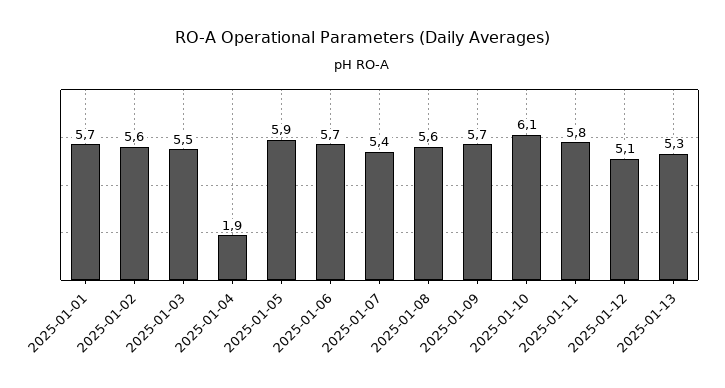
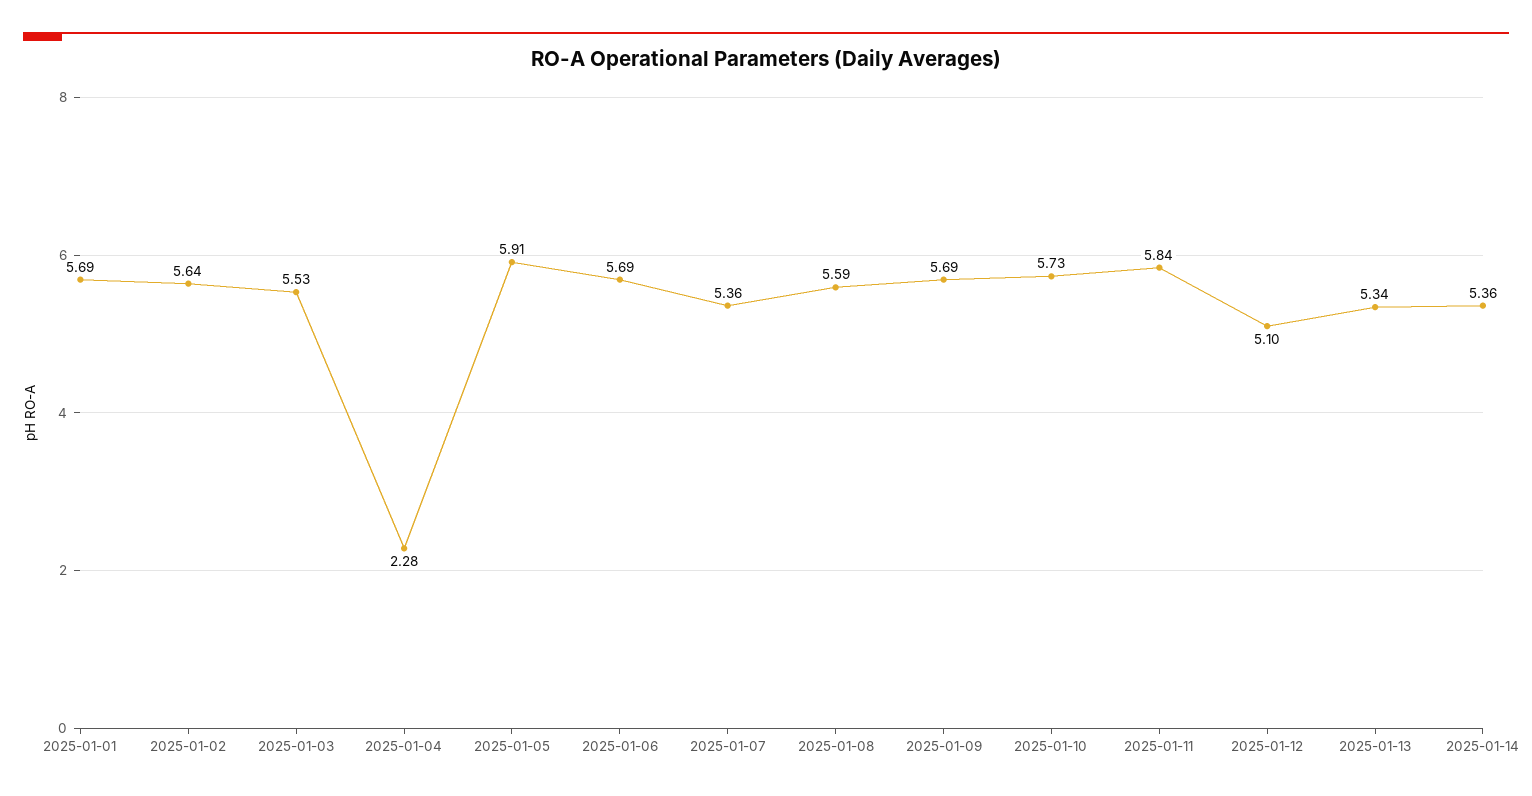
2025-01-04: 1.9 -> 2.28
2025-01-10: 6.1 -> 5.73
2025-01-14: none -> 5.36

